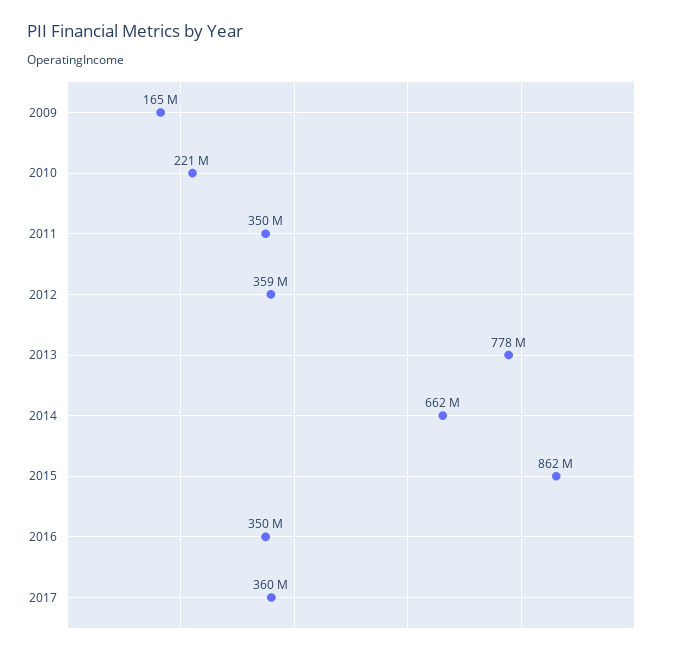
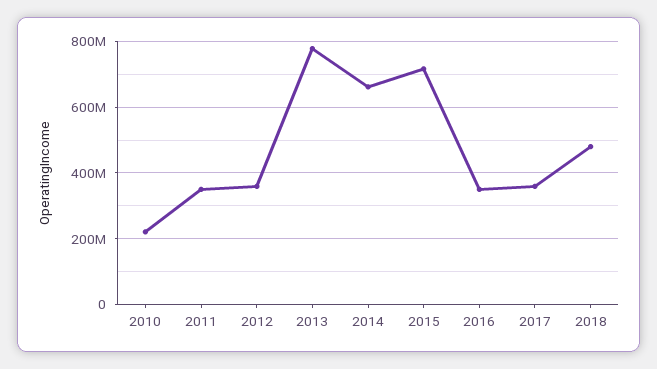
2009: 165000000 -> none
2015: 862000000 -> 720000000
2018: none -> 480000000

